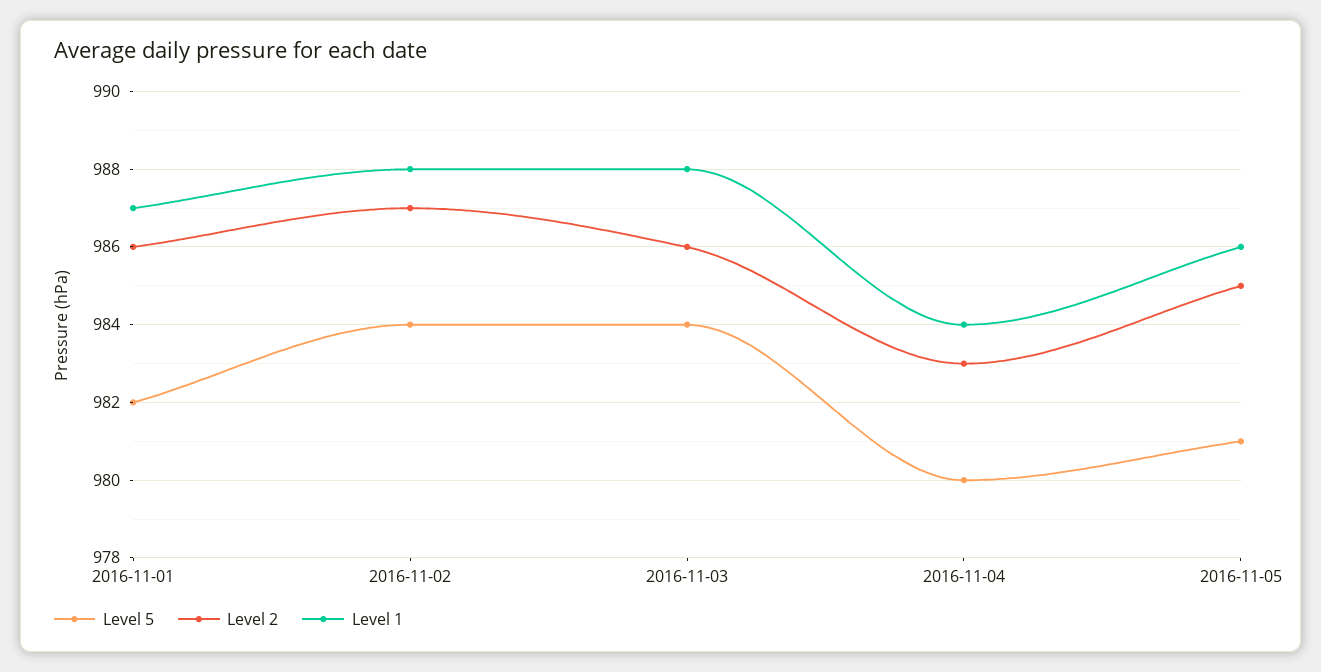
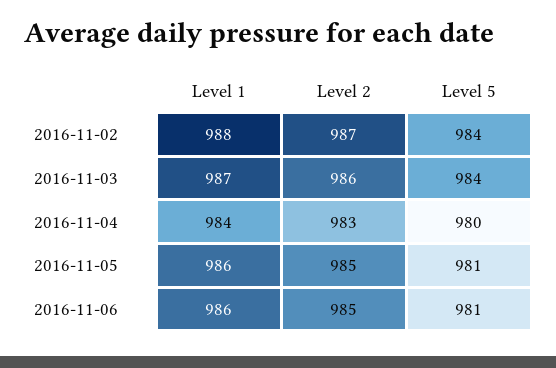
Level 5, 2016-11-01: 982 -> none
Level 2, 2016-11-01: 986 -> none
Level 1, 2016-11-01: 987 -> none
Level 1, 2016-11-03: 988 -> 987
Level 1, 2016-11-06: none -> 986
Level 2, 2016-11-06: none -> 985
Level 5, 2016-11-06: none -> 981

